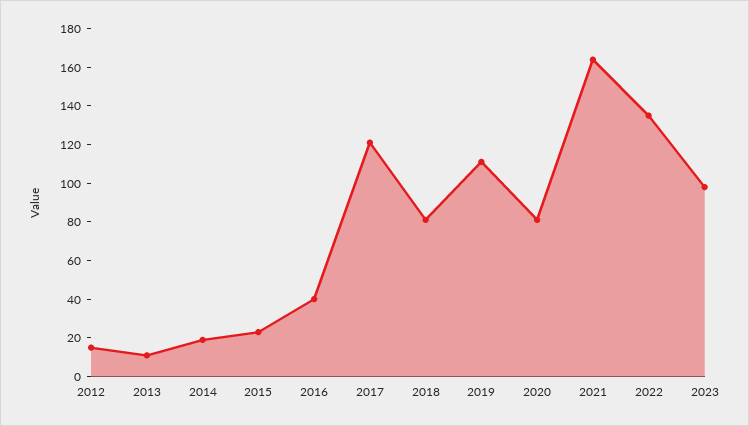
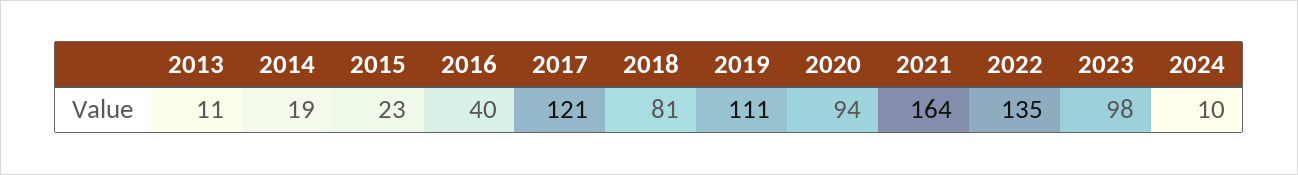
2012: 15 -> none
2020: 80 -> 94
2024: none -> 10

